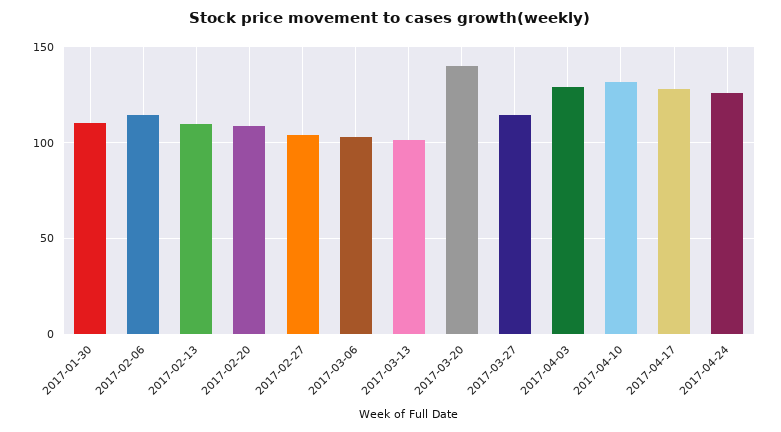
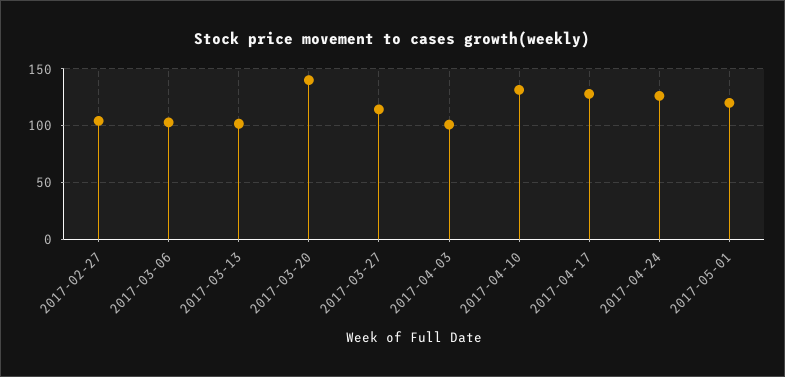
2017-01-30: 110 -> none
2017-02-06: 115 -> none
2017-02-13: 110 -> none
2017-02-20: 110 -> none
2017-04-03: 130 -> 100
2017-05-01: none -> 120

